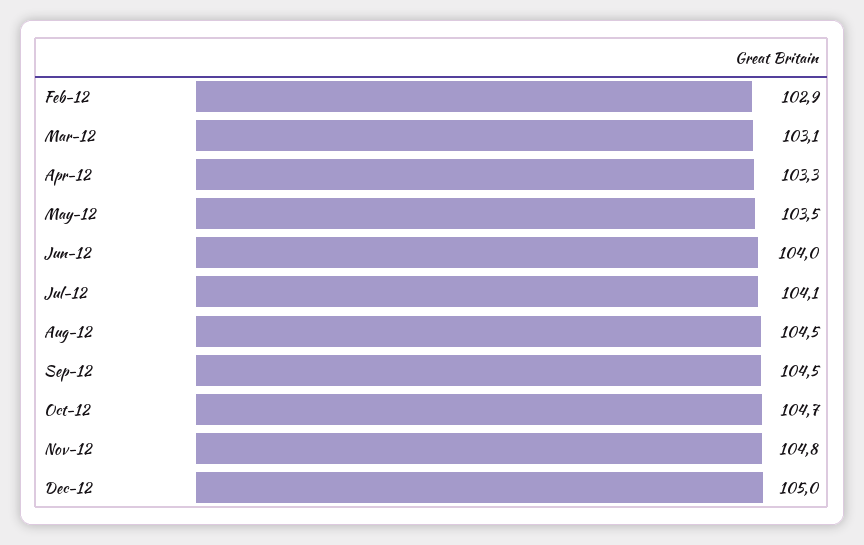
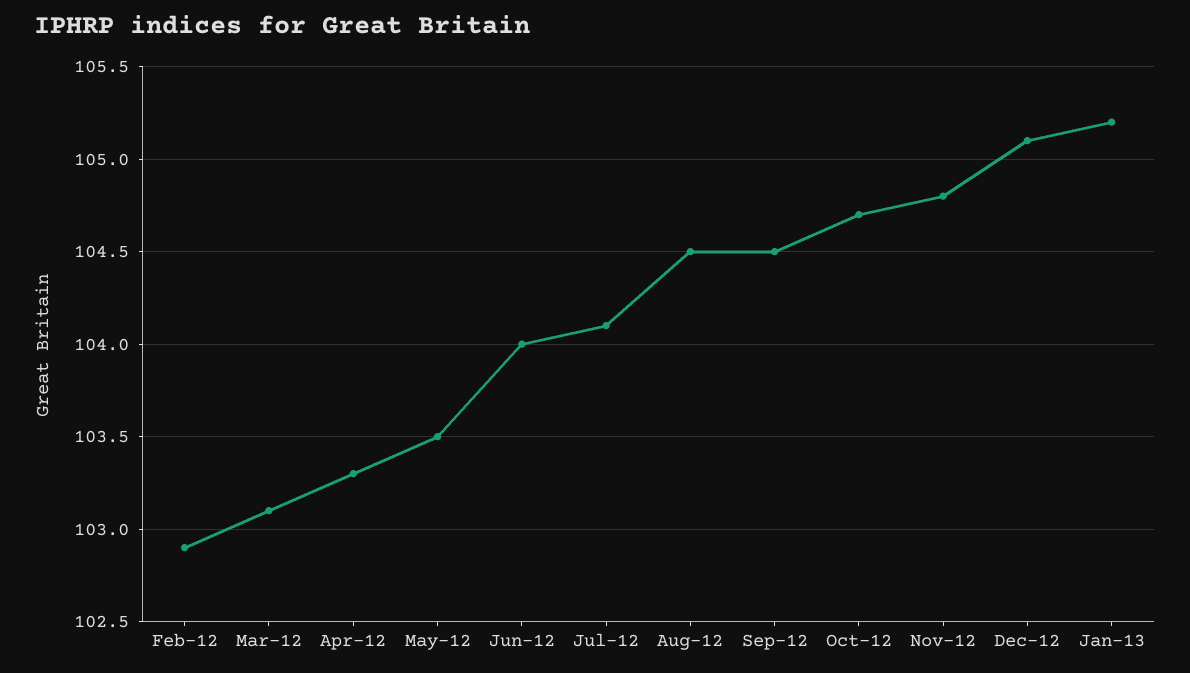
Dec-12: 105 -> 105.1
Jan-13: none -> 105.2

